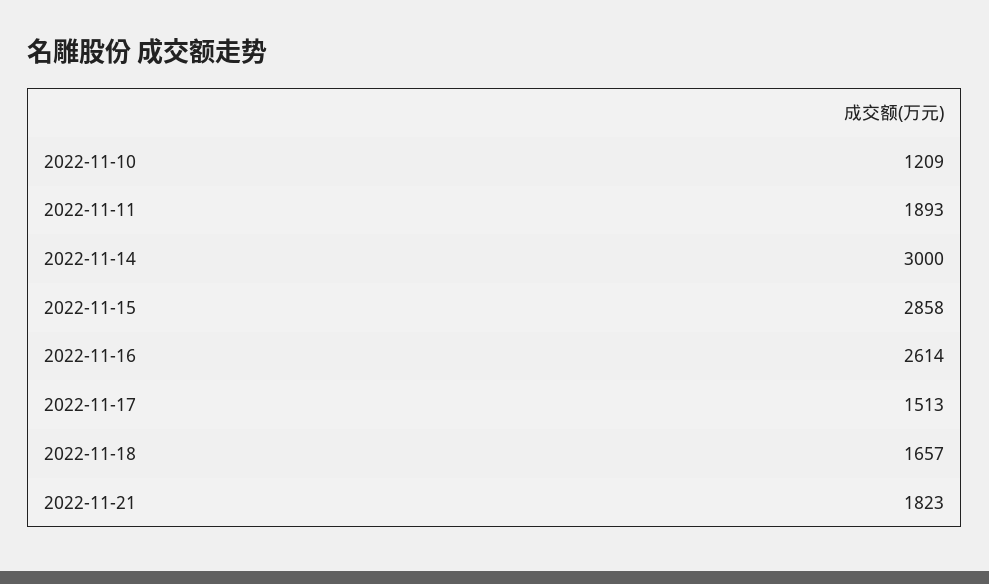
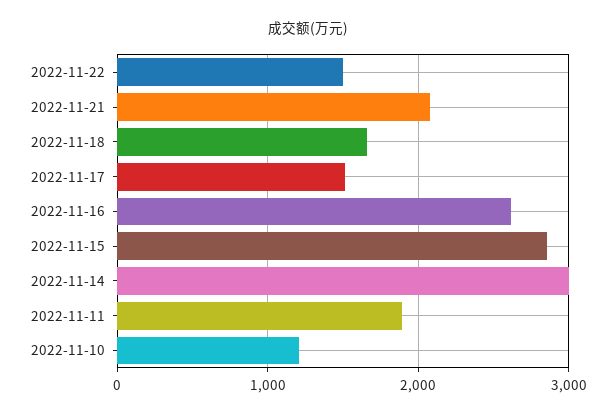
2022-11-21: 1823 -> 2100
2022-11-22: none -> 1500

